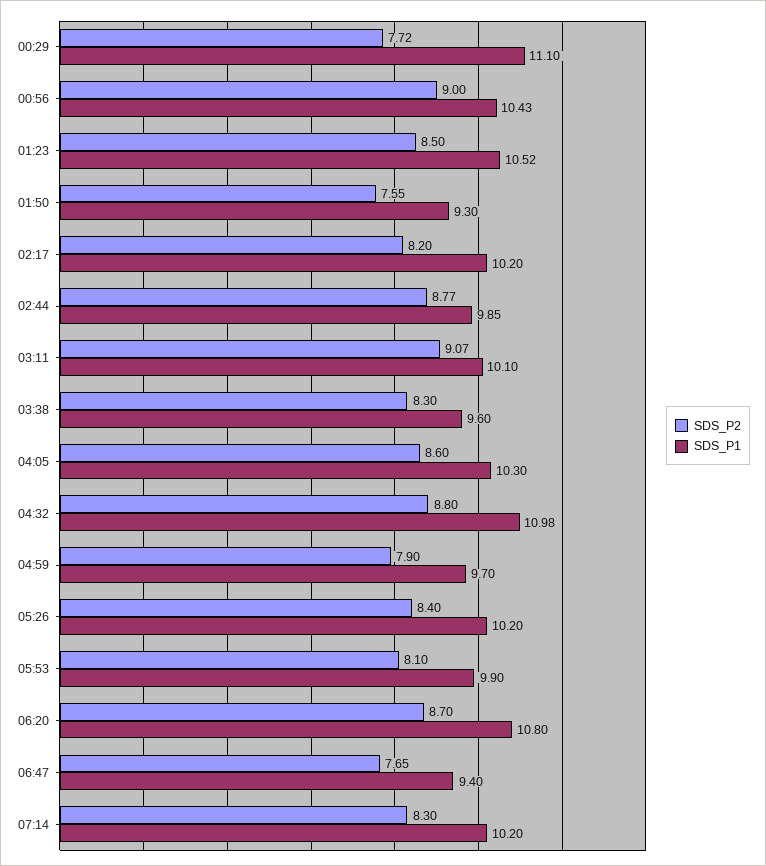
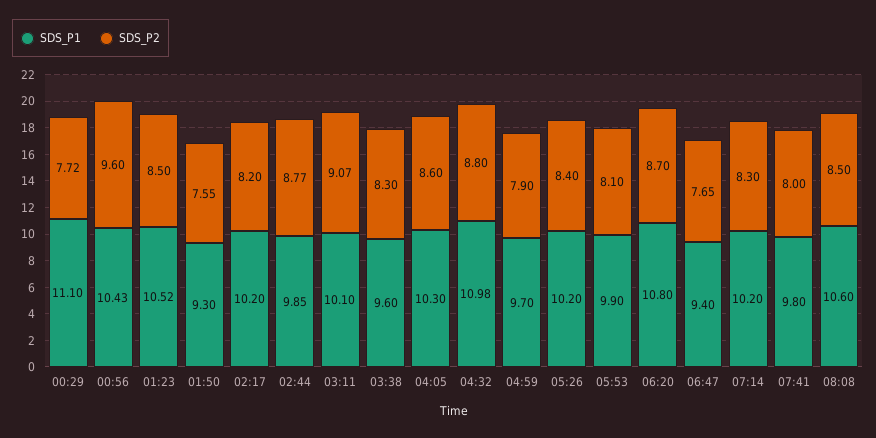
SDS_P2, 00:56: 9 -> 9.6
SDS_P1, 07:41: none -> 9.8
SDS_P2, 07:41: none -> 8
SDS_P1, 08:08: none -> 10.6
SDS_P2, 08:08: none -> 8.5

